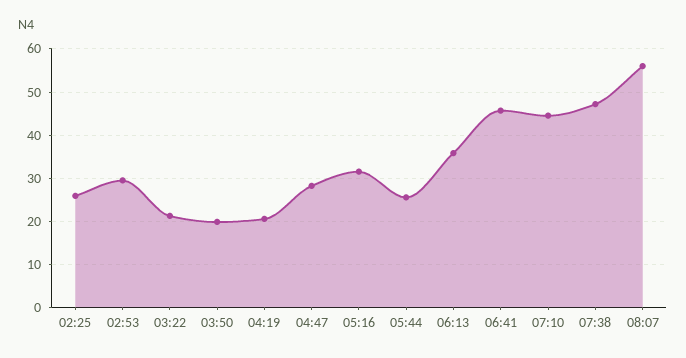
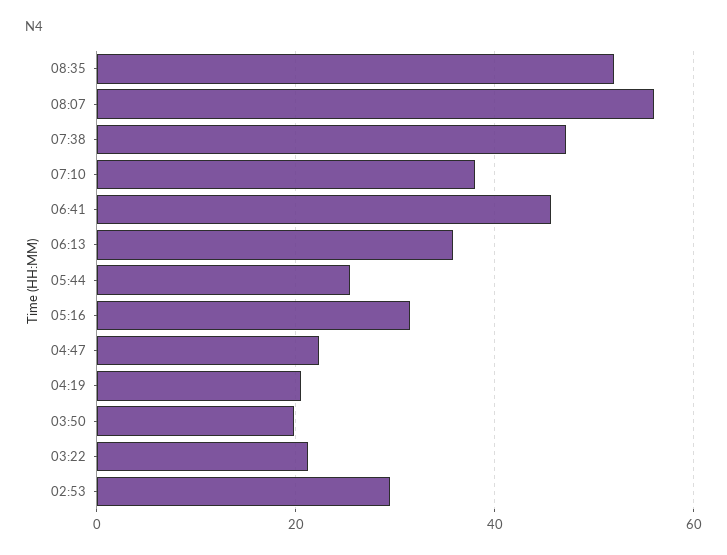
02:25: 26 -> none
04:47: 28 -> 22
07:10: 44 -> 38
08:35: none -> 52

